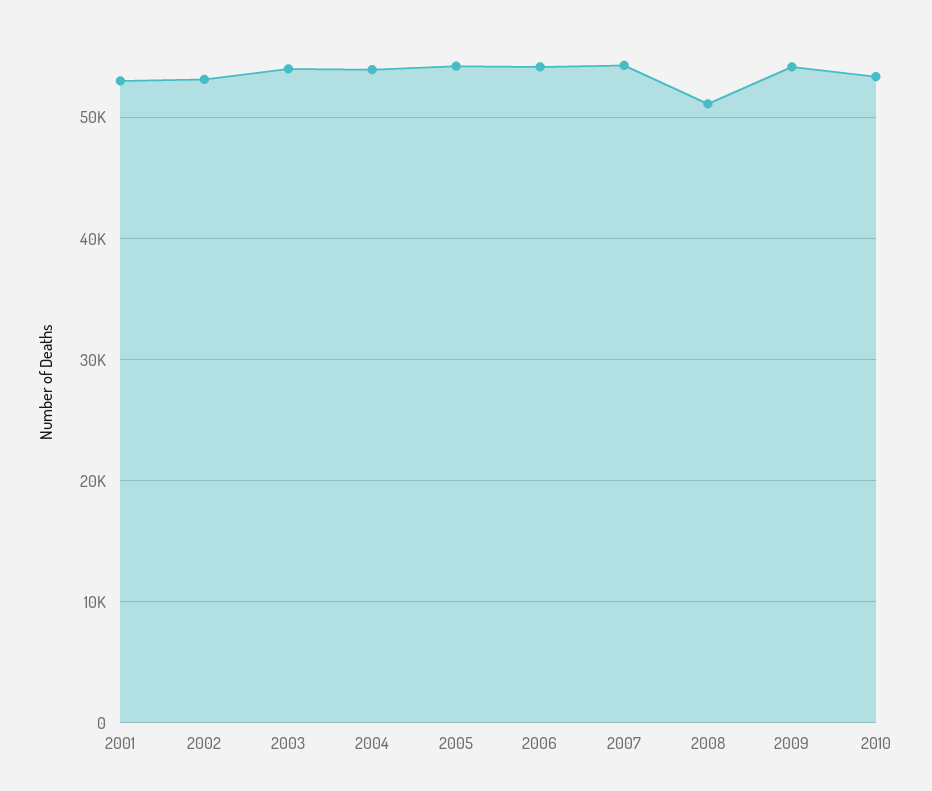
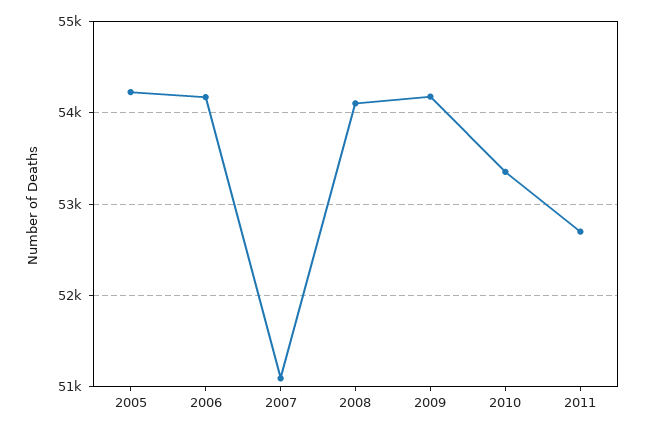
2001: 53000 -> none
2002: 53000 -> none
2003: 54000 -> none
2004: 54000 -> none
2007: 54000 -> 51100
2008: 51000 -> 54100
2011: none -> 52700

